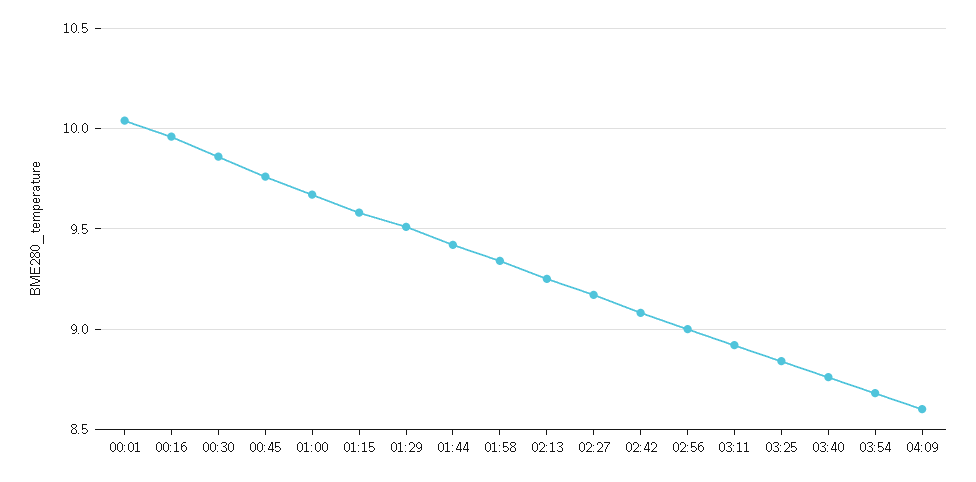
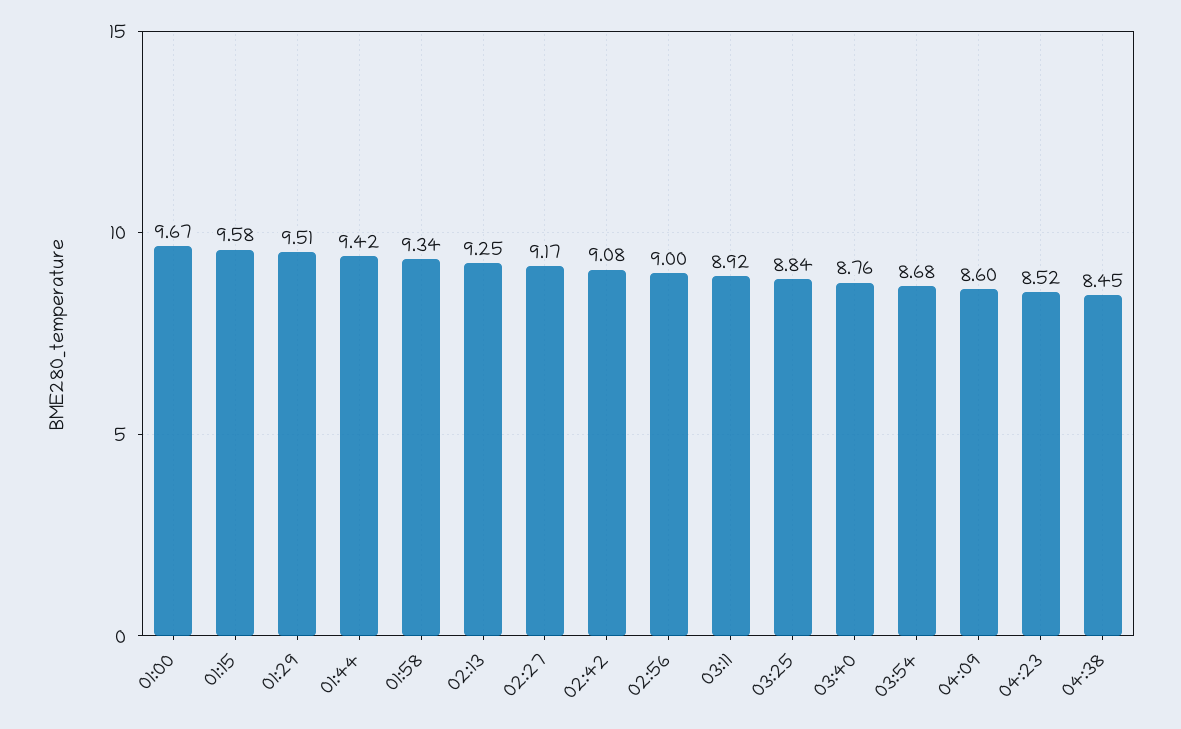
00:01: 10.05 -> none
00:16: 9.95 -> none
00:30: 9.85 -> none
00:45: 9.75 -> none
04:23: none -> 8.52
04:38: none -> 8.45

